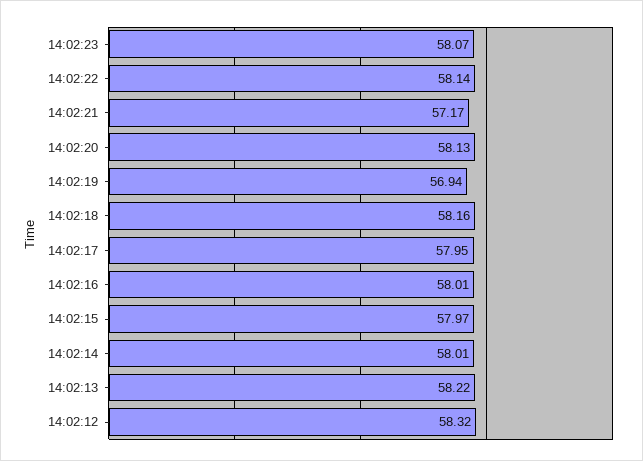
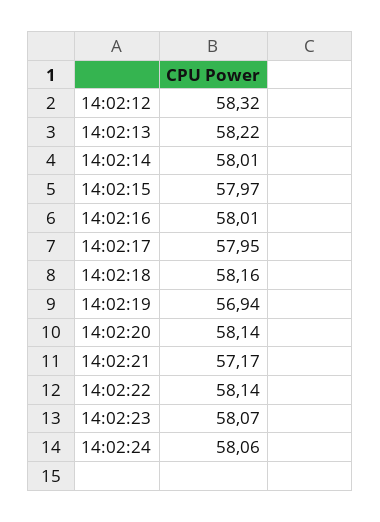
14:02:20: 58.13 -> 58.14
14:02:24: none -> 58.06

